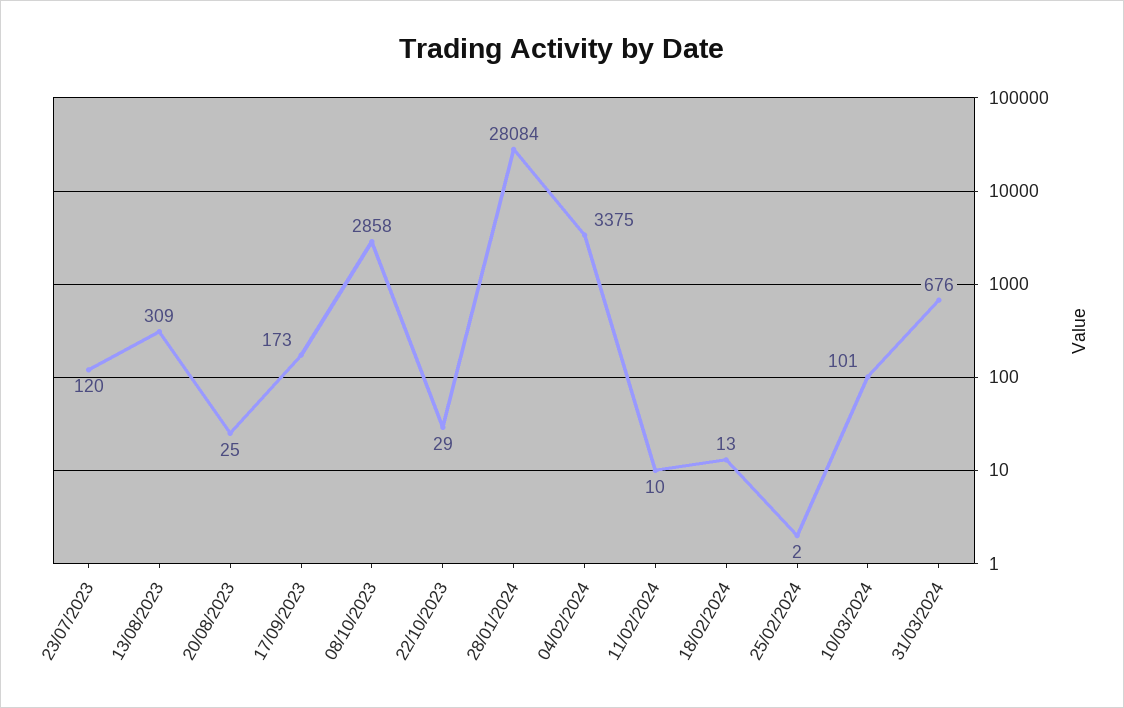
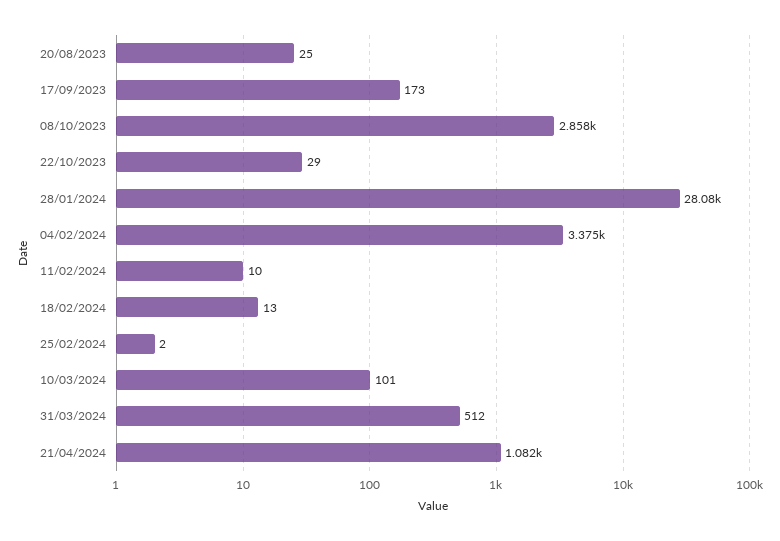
23/07/2023: 120 -> none
13/08/2023: 309 -> none
31/03/2024: 676 -> 512
21/04/2024: none -> 1082

